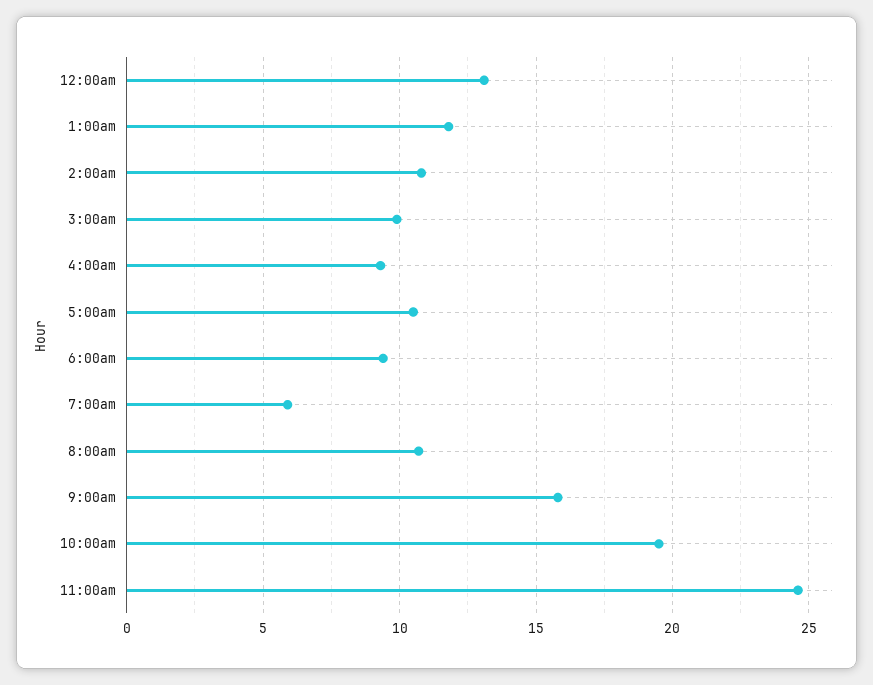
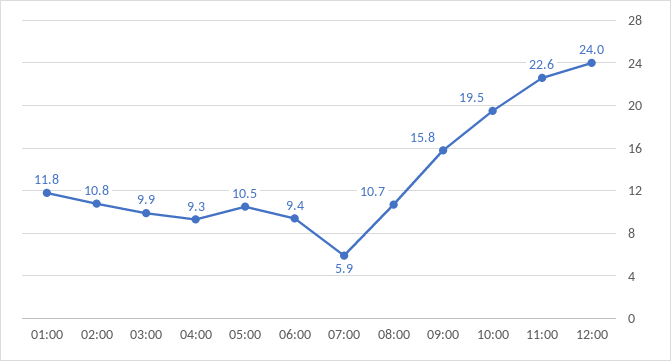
12:00am: 13 -> none
11:00am: 24.5 -> 22.6
12:00: none -> 24

